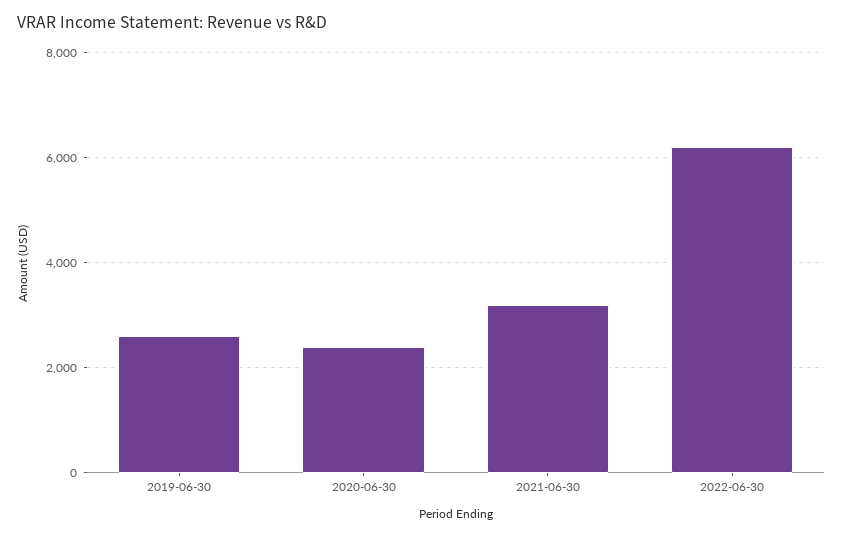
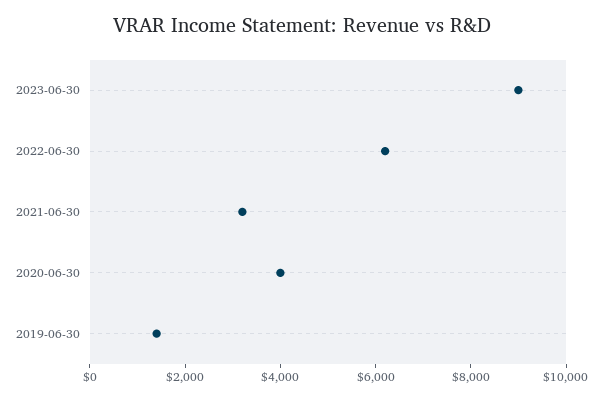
2019-06-30: 2600 -> 1500
2020-06-30: 2400 -> 4000
2023-06-30: none -> 9000

